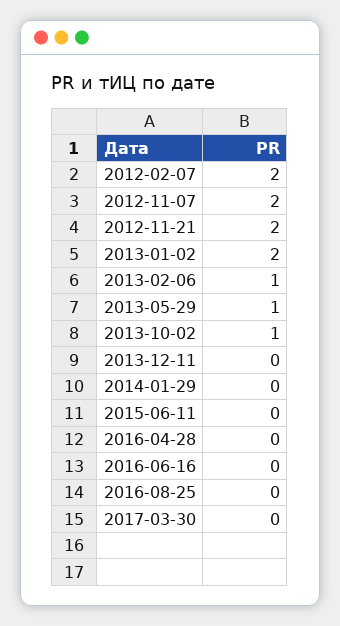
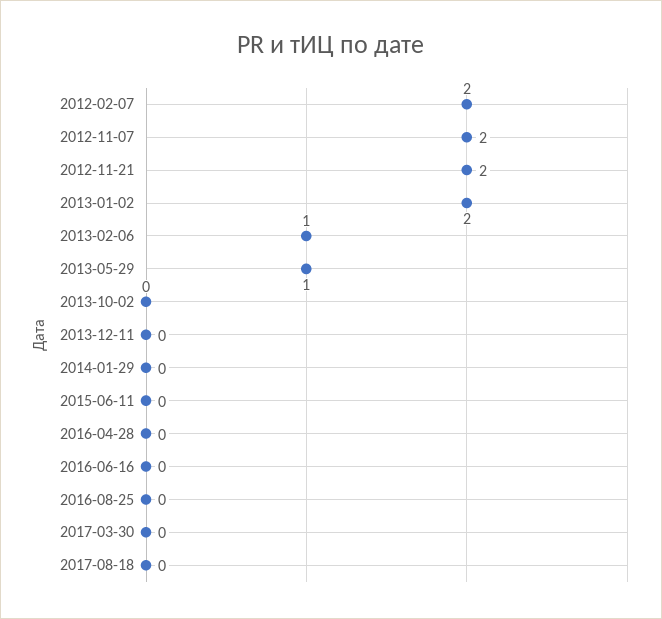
2013-10-02: 1 -> 0
2017-08-18: none -> 0

